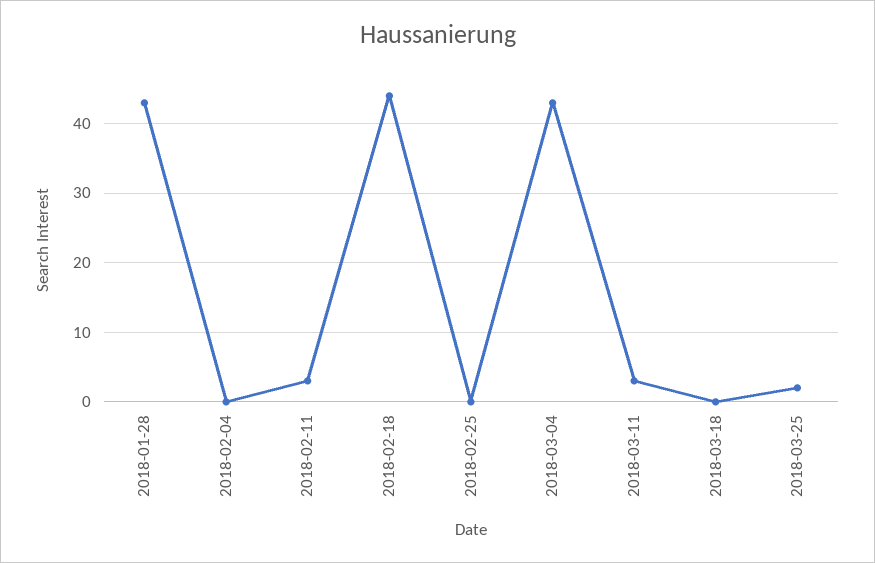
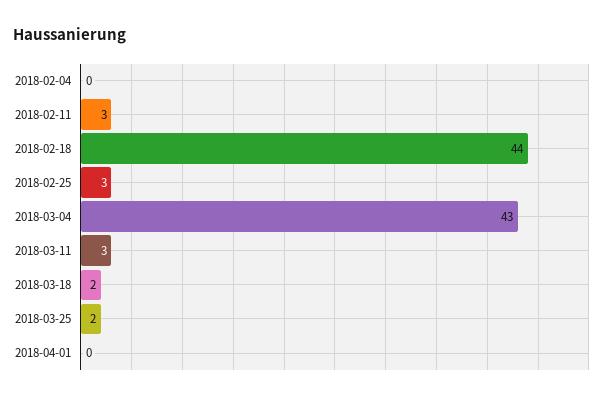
2018-01-28: 43 -> none
2018-02-25: 0 -> 3
2018-03-18: 0 -> 2
2018-04-01: none -> 0

